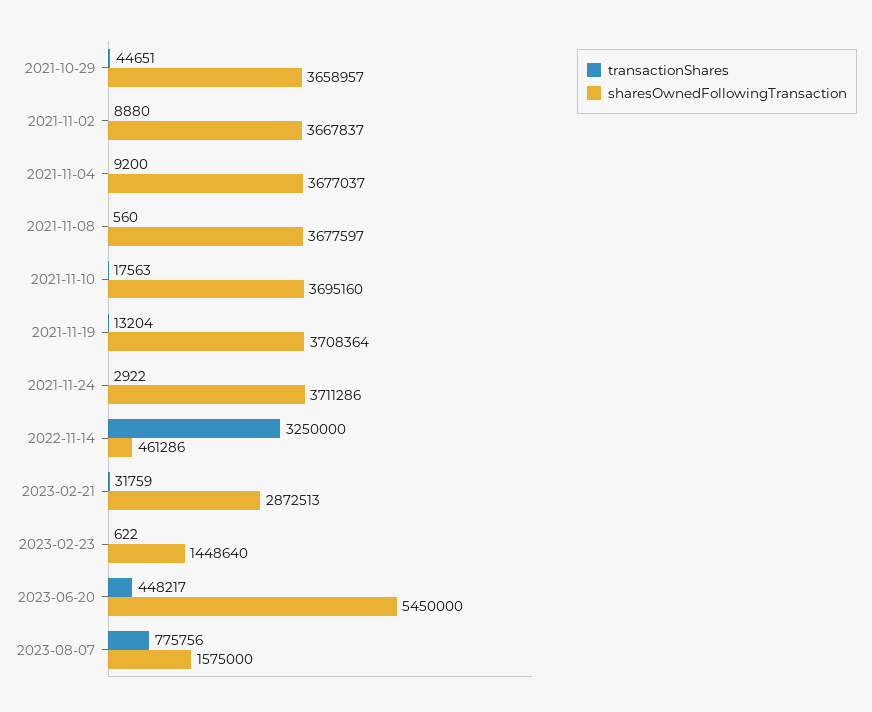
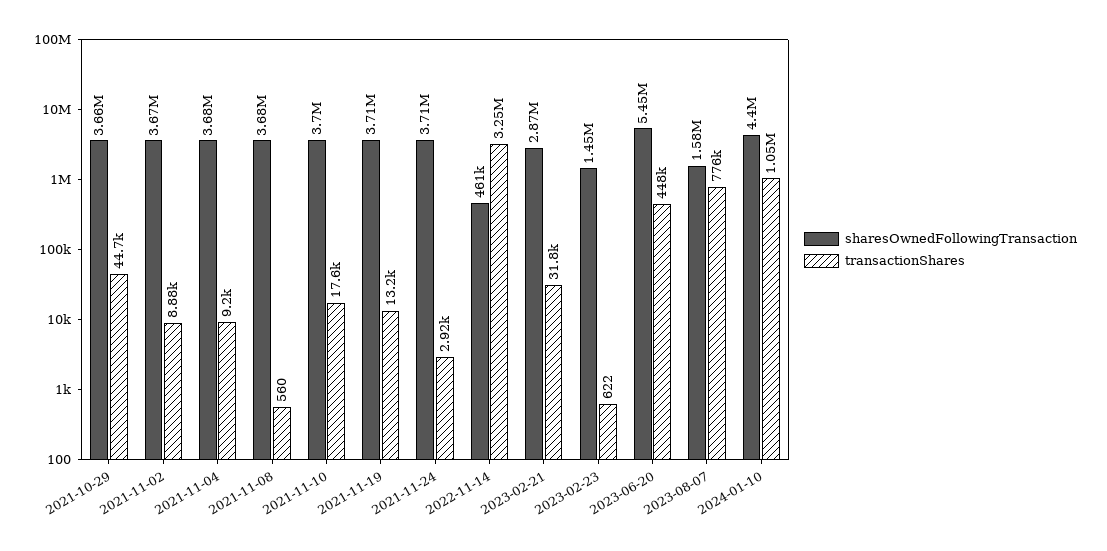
sharesOwnedFollowingTransaction, 2024-01-10: none -> 4400000
transactionShares, 2024-01-10: none -> 1050000

